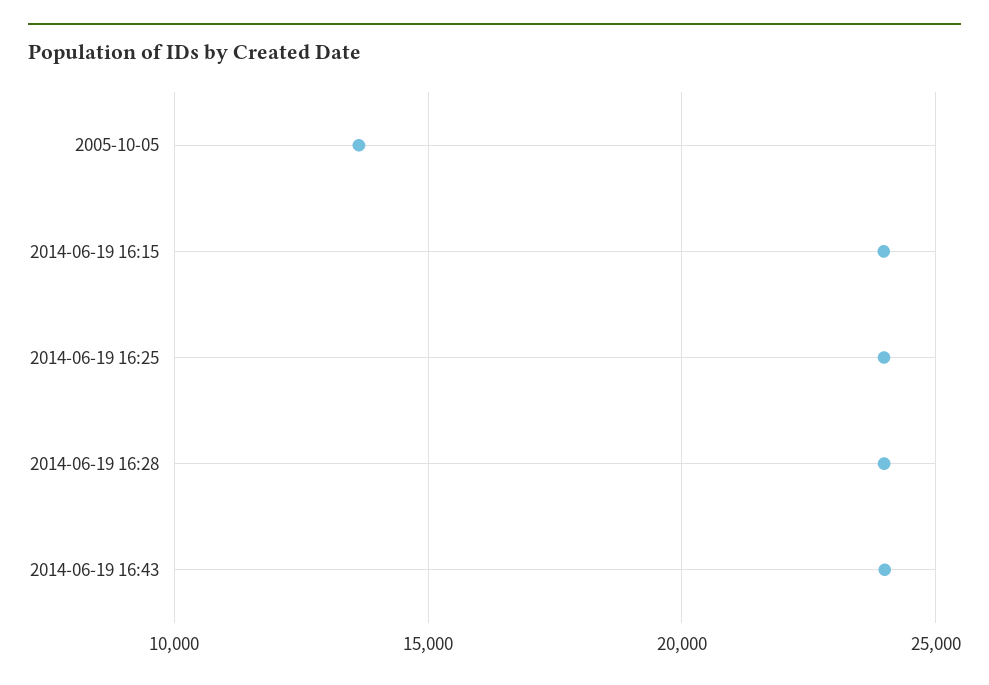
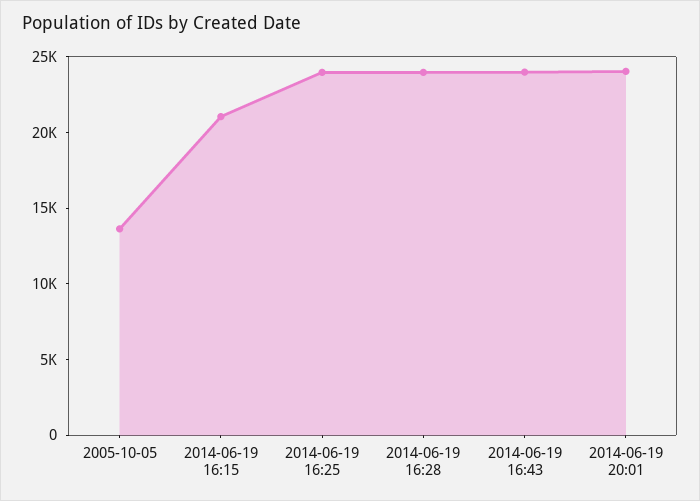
2014-06-19 16:15: 24000 -> 21000
2014-06-19 20:01: none -> 24000

